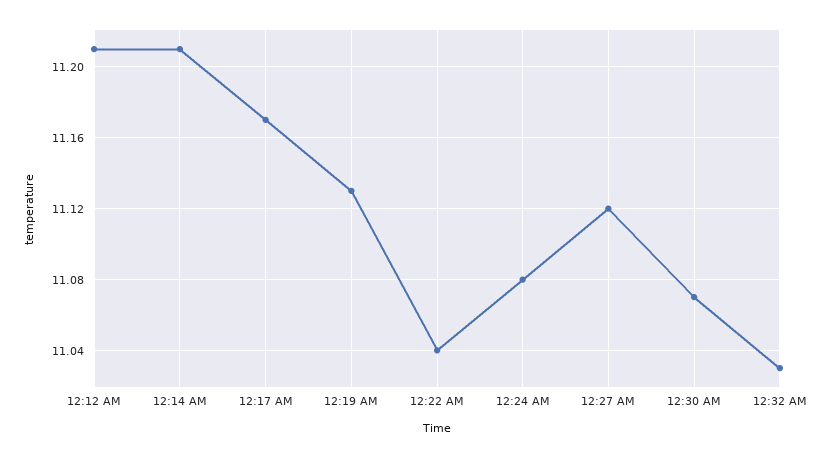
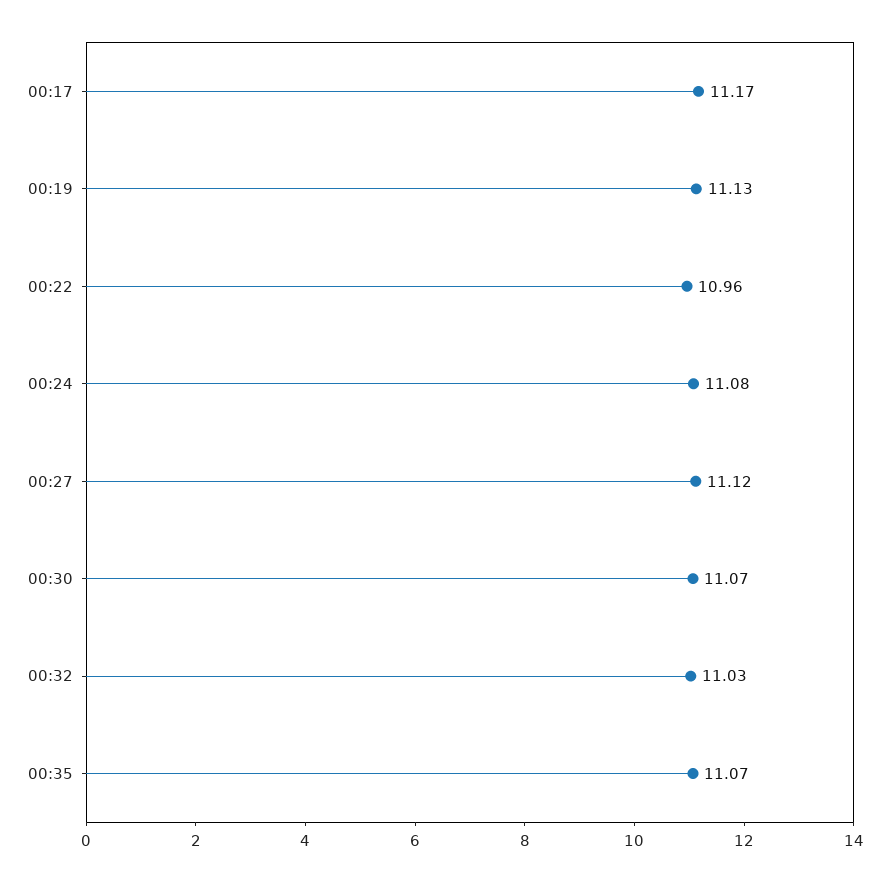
12:12 AM: 11.21 -> none
12:14 AM: 11.21 -> none
12:22 AM: 11.04 -> 10.96
00:35: none -> 11.07

